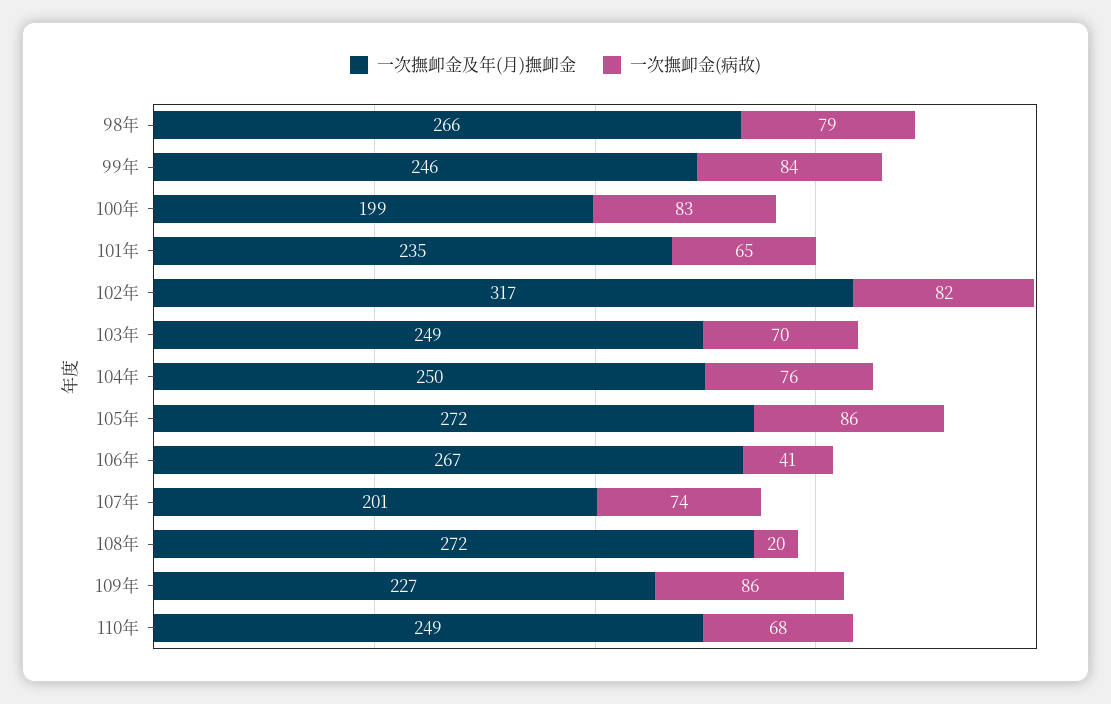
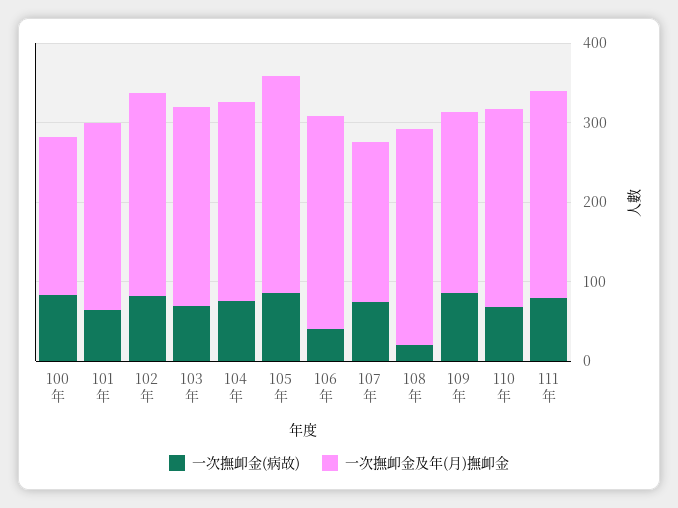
一次撫卹金及年(月)撫卹金, 98年: 266 -> none
一次撫卹金(病故), 98年: 79 -> none
一次撫卹金及年(月)撫卹金, 99年: 246 -> none
一次撫卹金(病故), 99年: 84 -> none
一次撫卹金及年(月)撫卹金, 102年: 317 -> 260
一次撫卹金(病故), 111年: none -> 80
一次撫卹金及年(月)撫卹金, 111年: none -> 260

